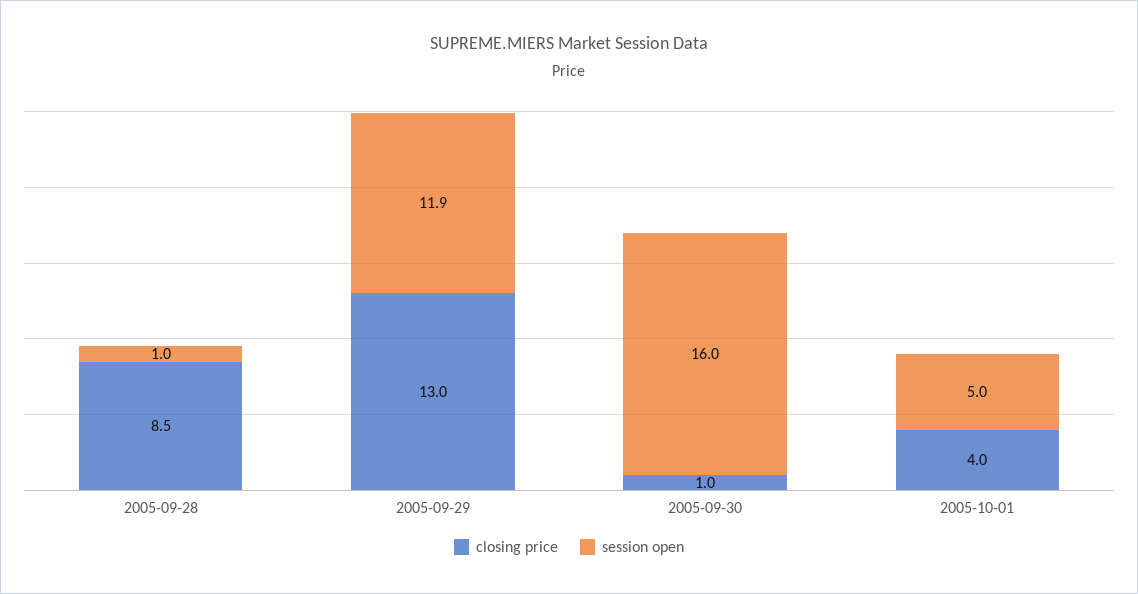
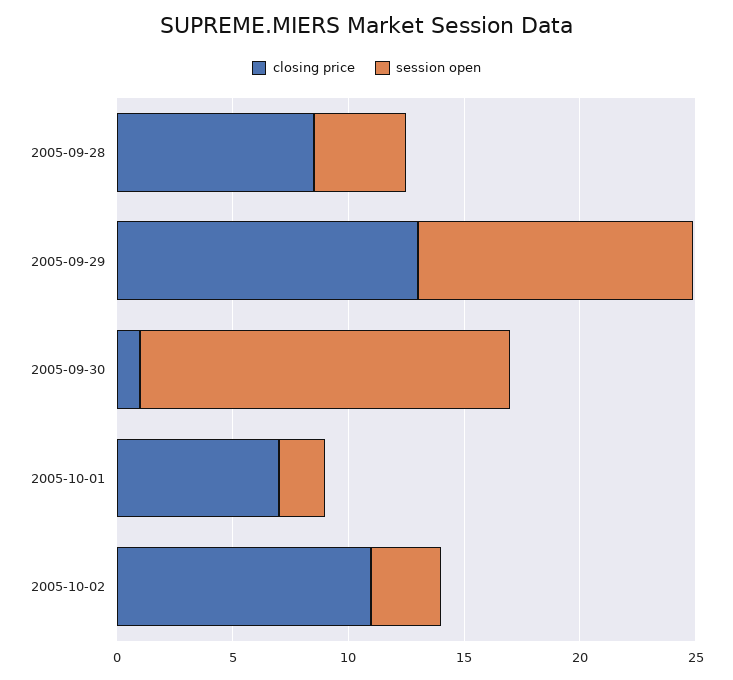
session open, 2005-09-28: 1 -> 4
closing price, 2005-10-01: 4 -> 7
session open, 2005-10-01: 5 -> 2
closing price, 2005-10-02: none -> 11
session open, 2005-10-02: none -> 3

